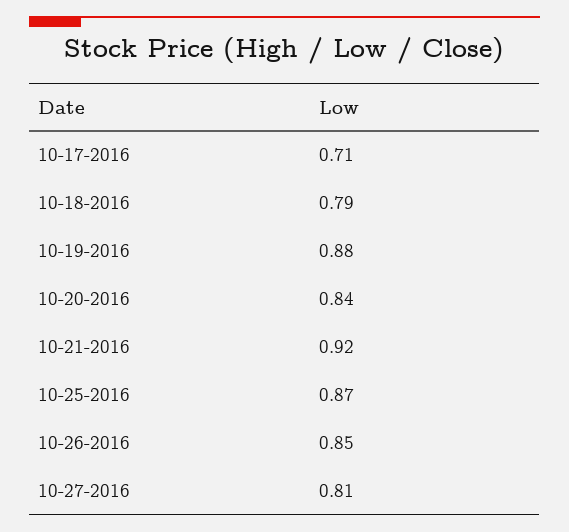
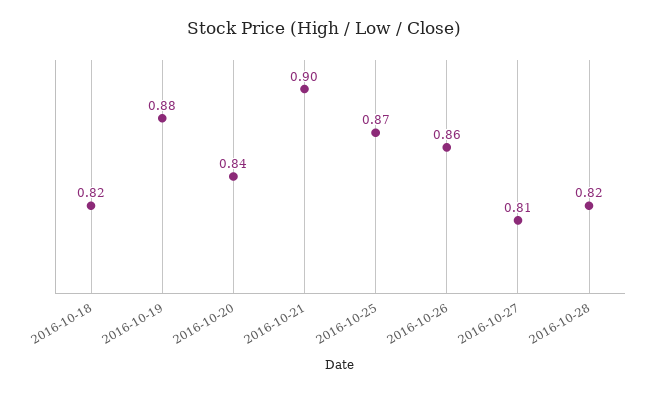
10-17-2016: 0.71 -> none
10-18-2016: 0.79 -> 0.82
10-21-2016: 0.92 -> 0.9
10-26-2016: 0.85 -> 0.86
2016-10-28: none -> 0.82

